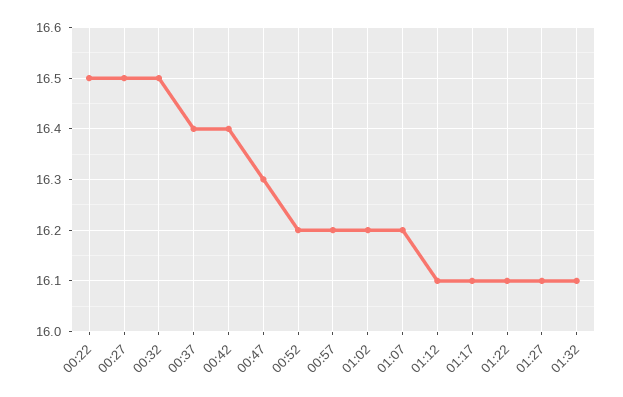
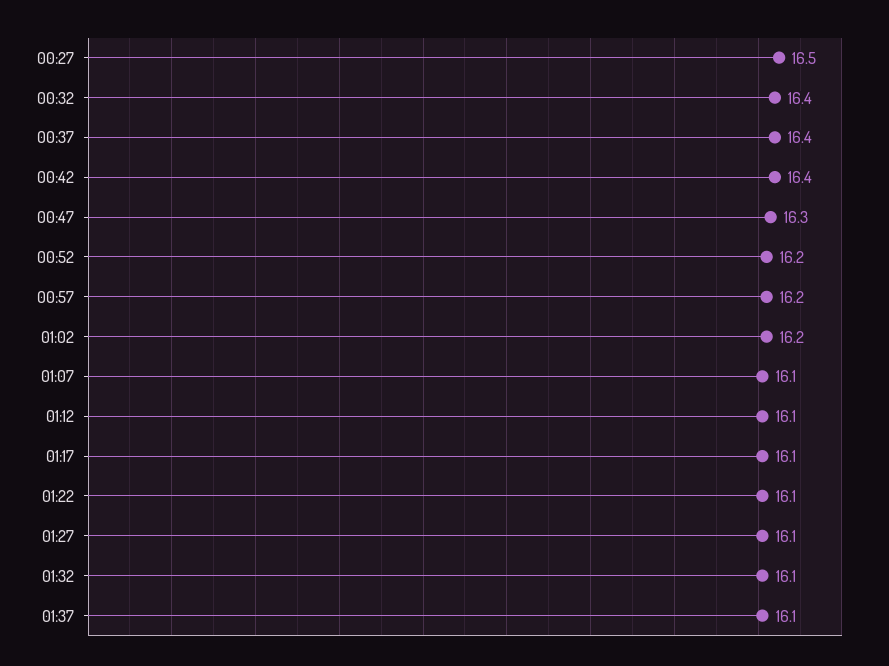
00:22: 16.5 -> none
00:32: 16.5 -> 16.4
01:07: 16.2 -> 16.1
01:37: none -> 16.1

